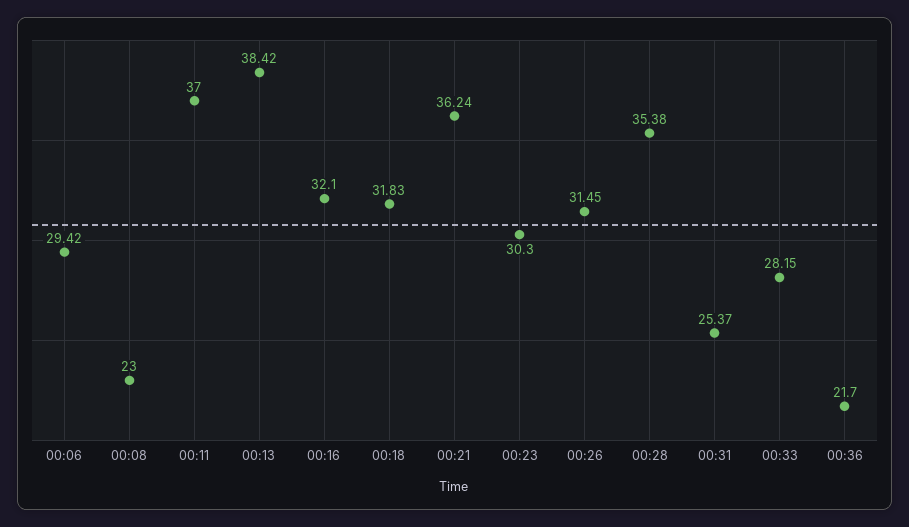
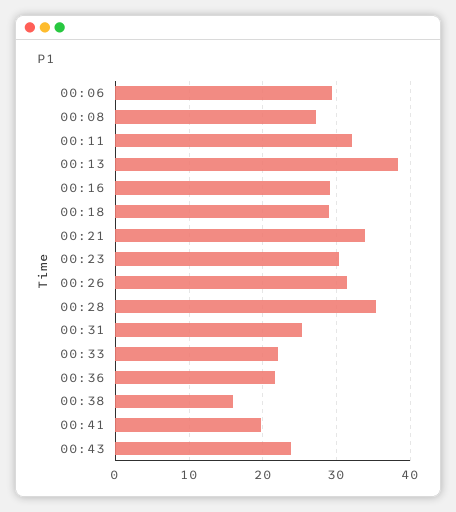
00:08: 23 -> 27
00:11: 37 -> 32
00:16: 32.1 -> 29
00:18: 31.83 -> 29
00:21: 36.24 -> 34
00:33: 28.15 -> 22
00:38: none -> 16
00:41: none -> 20
00:43: none -> 24

